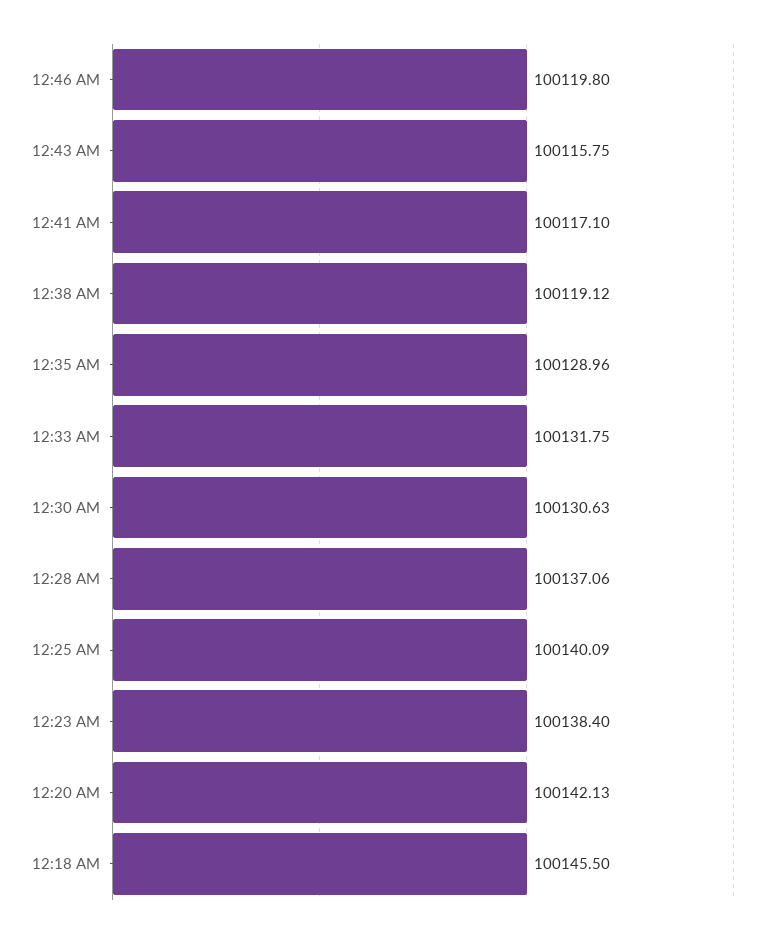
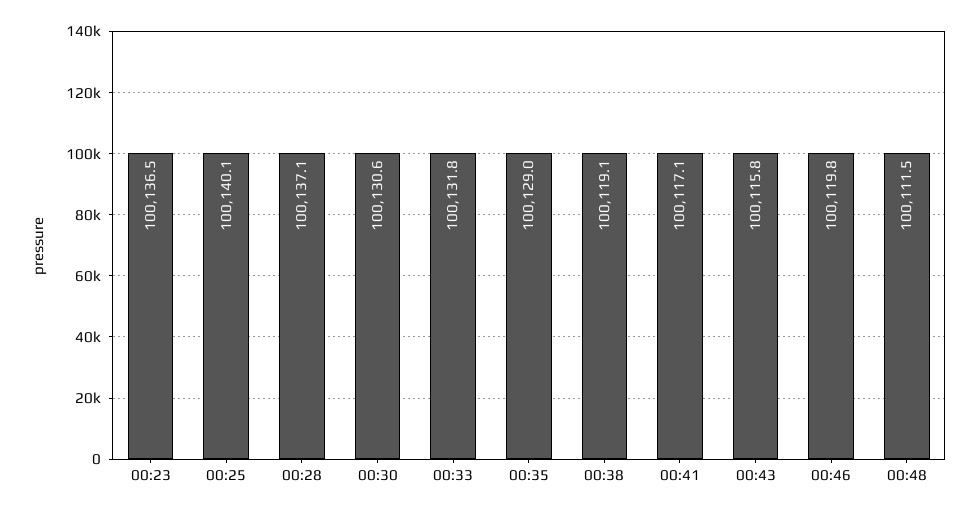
12:23 AM: 100138.4 -> 100136.5
12:20 AM: 100142.13 -> none
12:18 AM: 100145.5 -> none
00:48: none -> 100111.5

